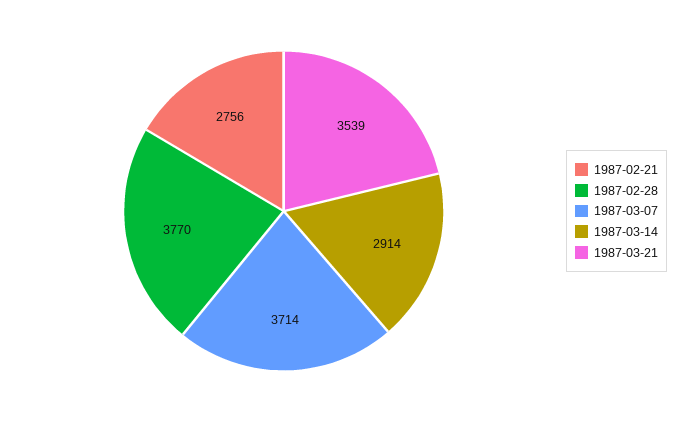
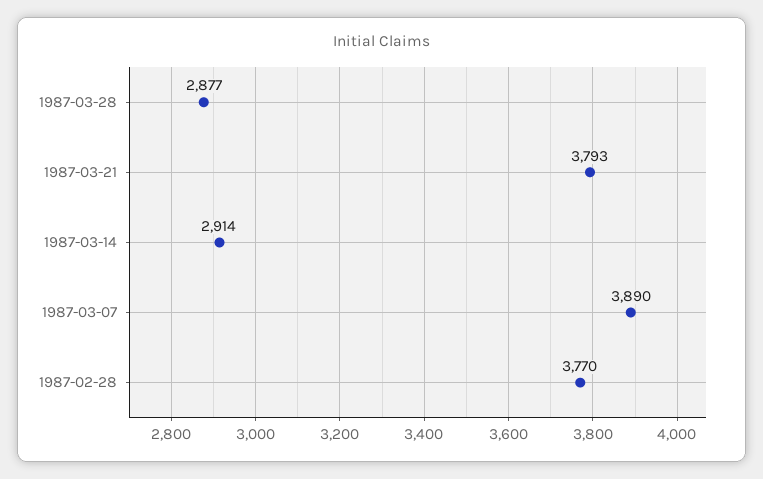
1987-02-21: 2756 -> none
1987-03-07: 3714 -> 3890
1987-03-21: 3539 -> 3793
1987-03-28: none -> 2877

